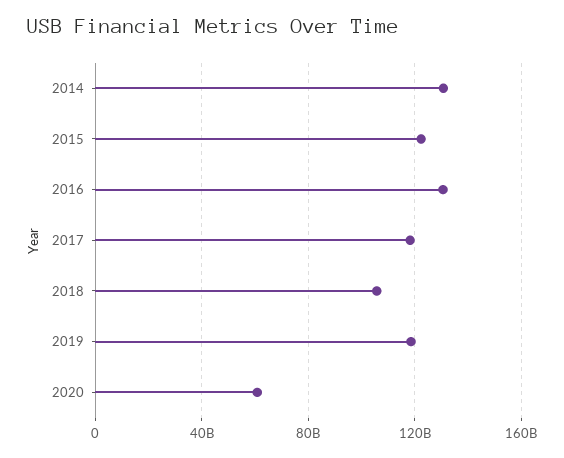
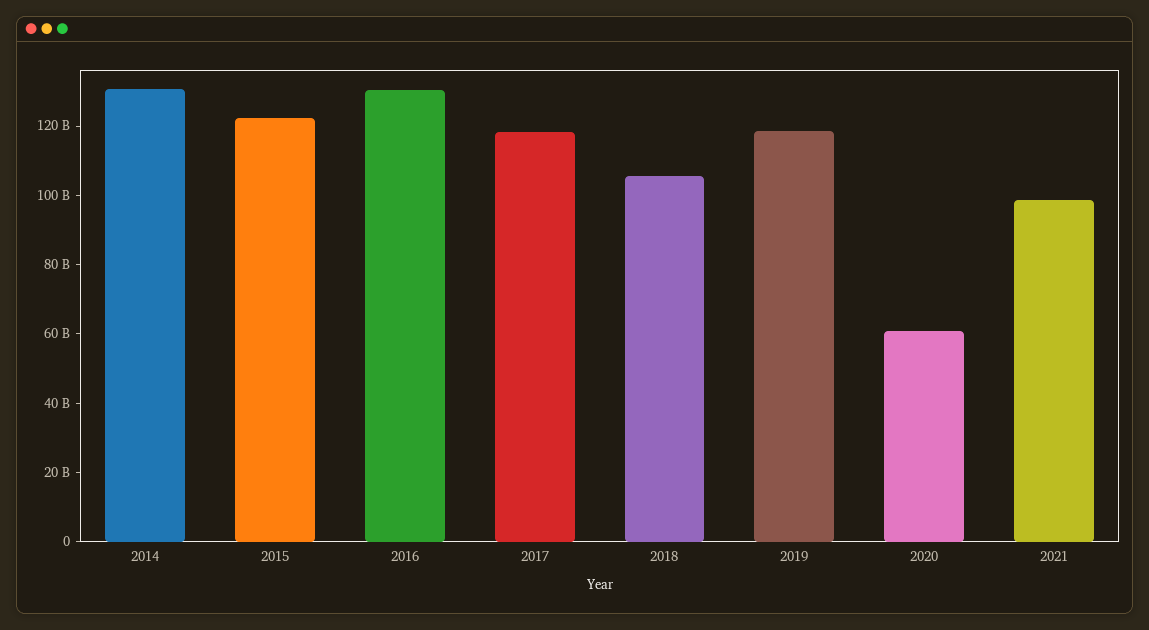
2021: none -> 100000000000

